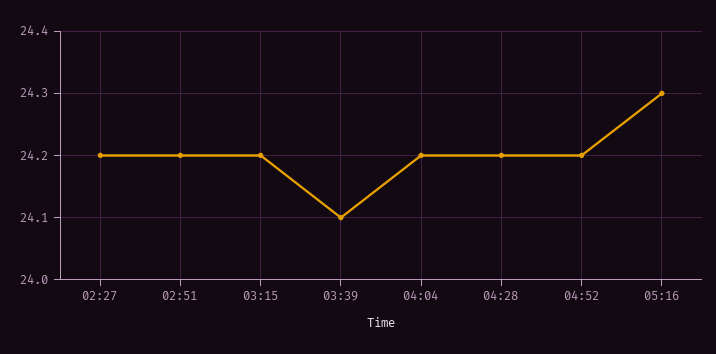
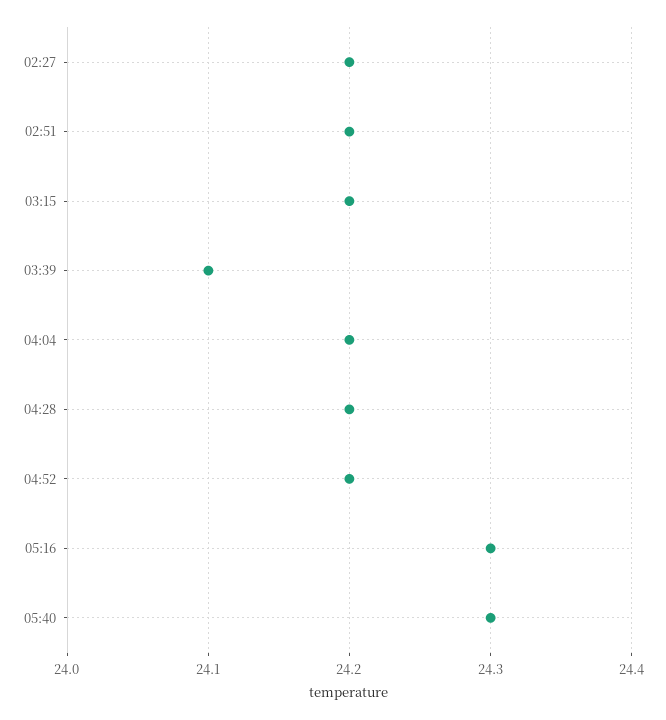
05:40: none -> 24.3

